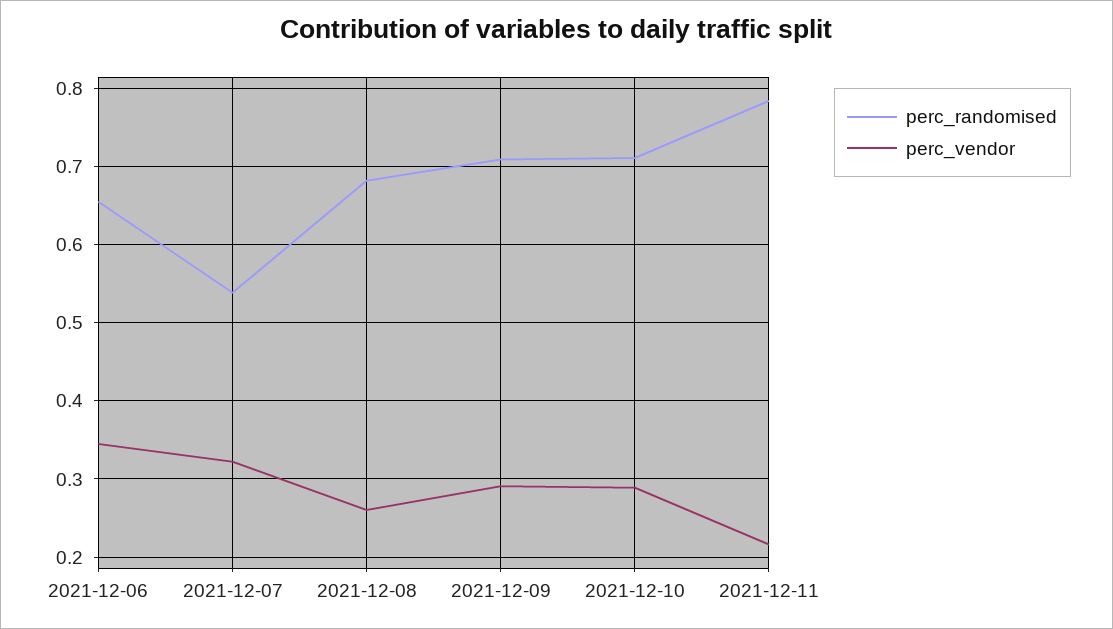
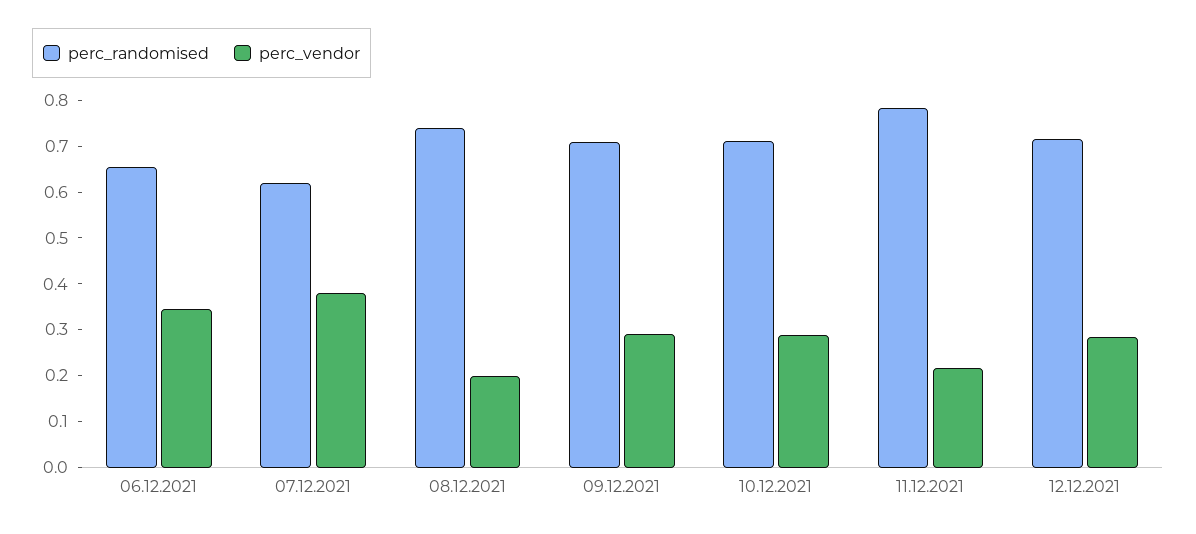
perc_randomised, 2021-12-07: 0.54 -> 0.62
perc_vendor, 2021-12-07: 0.32 -> 0.38
perc_randomised, 2021-12-08: 0.68 -> 0.74
perc_vendor, 2021-12-08: 0.26 -> 0.2
perc_randomised, 12.12.2021: none -> 0.72
perc_vendor, 12.12.2021: none -> 0.28

